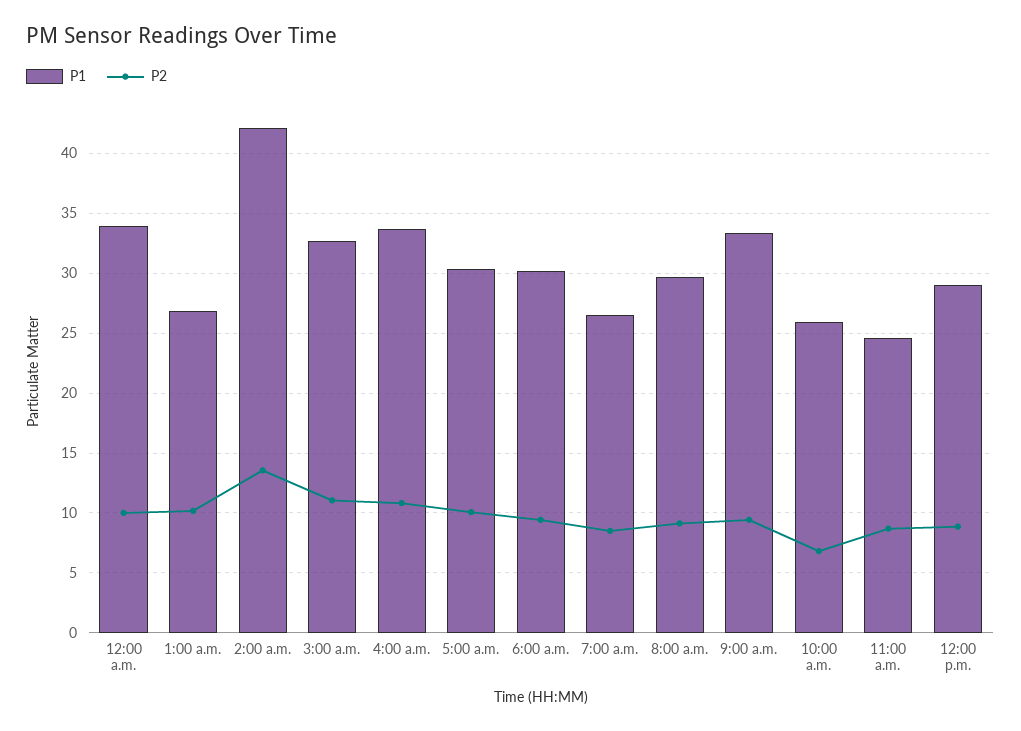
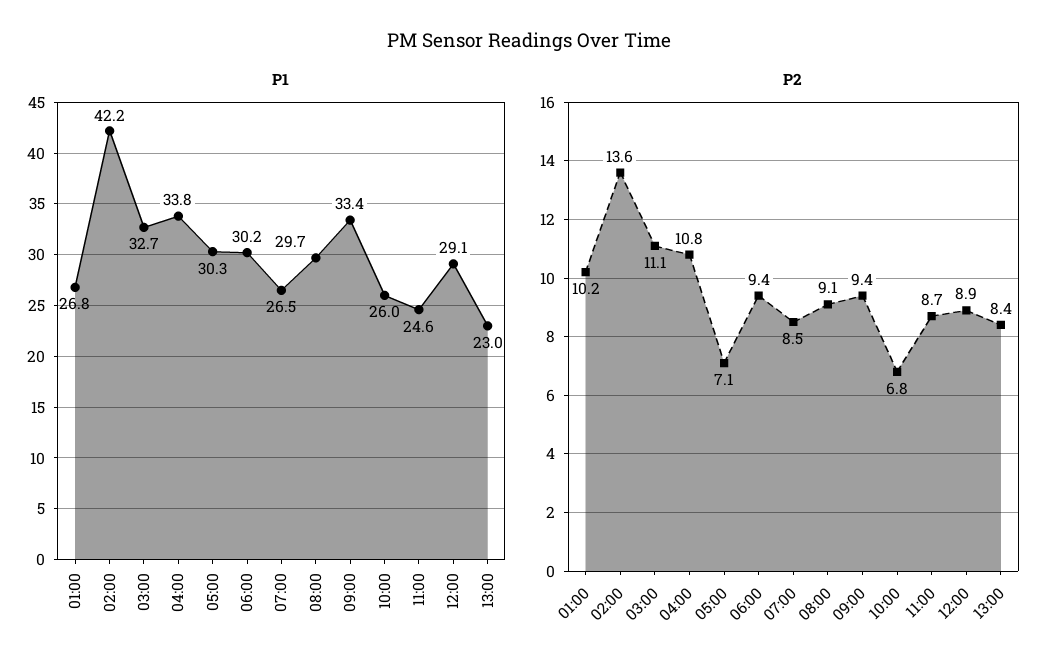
P1, 12:00 a.m.: 34 -> none
P2, 12:00 a.m.: 10 -> none
P2, 5:00 a.m.: 10 -> 7.1
P1, 13:00: none -> 23
P2, 13:00: none -> 8.4

